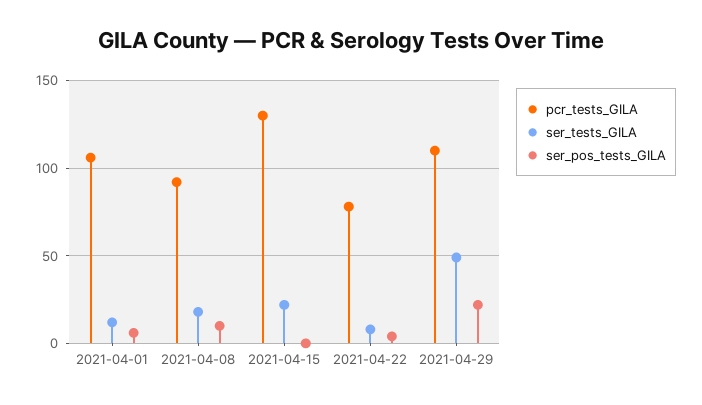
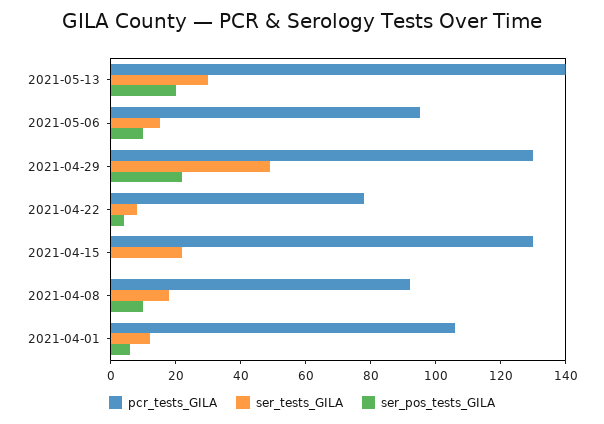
pcr_tests_GILA, 2021-04-29: 110 -> 130
pcr_tests_GILA, 2021-05-13: none -> 140
ser_tests_GILA, 2021-05-13: none -> 30
ser_pos_tests_GILA, 2021-05-13: none -> 20
pcr_tests_GILA, 2021-05-06: none -> 95
ser_tests_GILA, 2021-05-06: none -> 15
ser_pos_tests_GILA, 2021-05-06: none -> 10

